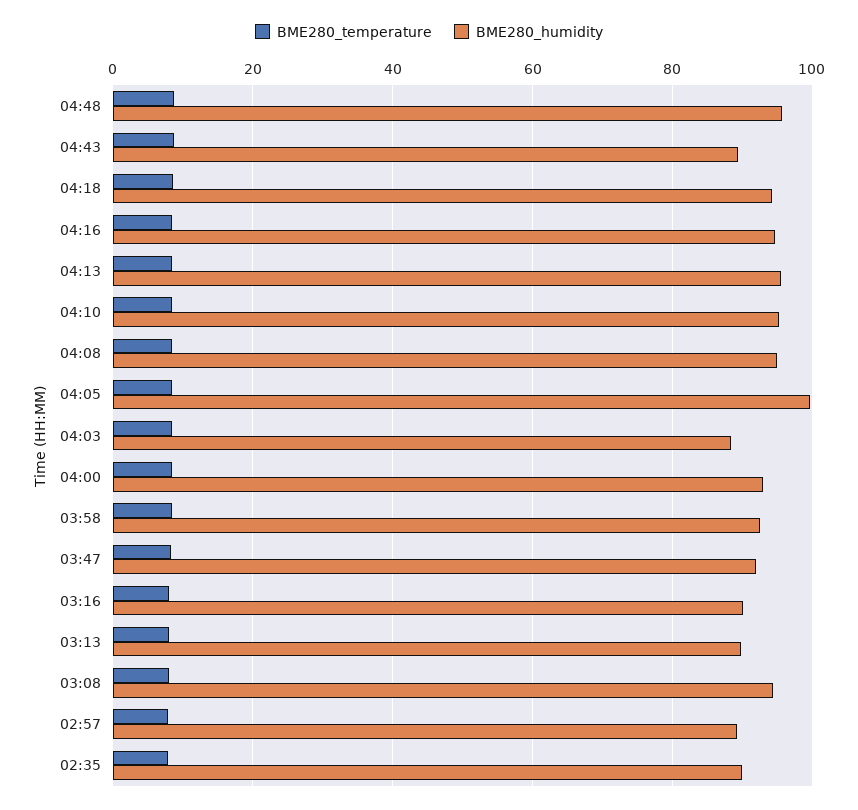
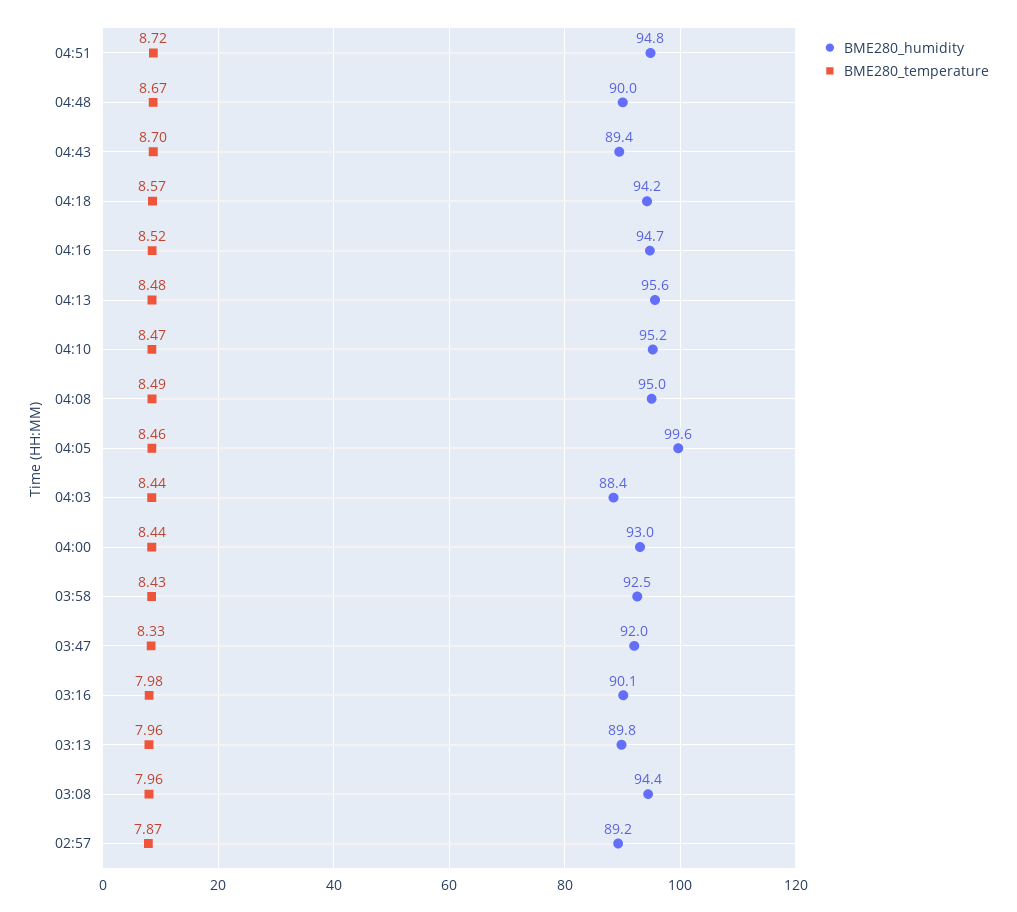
BME280_humidity, 04:48: 96 -> 90
BME280_temperature, 02:35: 8 -> none
BME280_humidity, 02:35: 90 -> none
BME280_humidity, 04:51: none -> 94.8
BME280_temperature, 04:51: none -> 8.72

